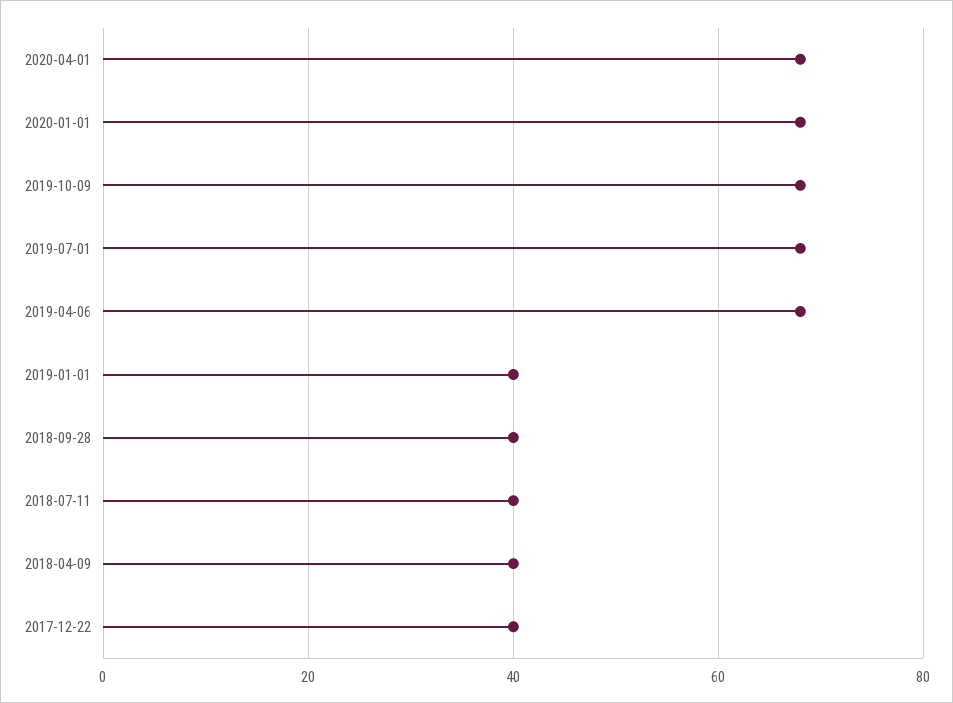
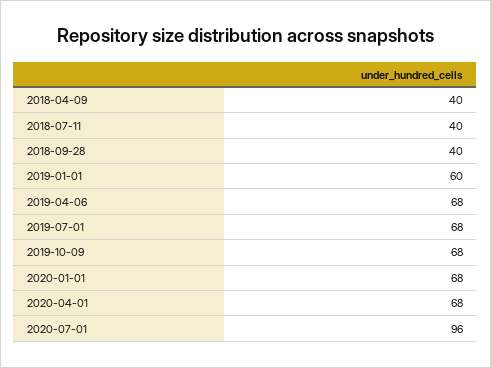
2019-01-01: 40 -> 60
2017-12-22: 40 -> none
2020-07-01: none -> 96

